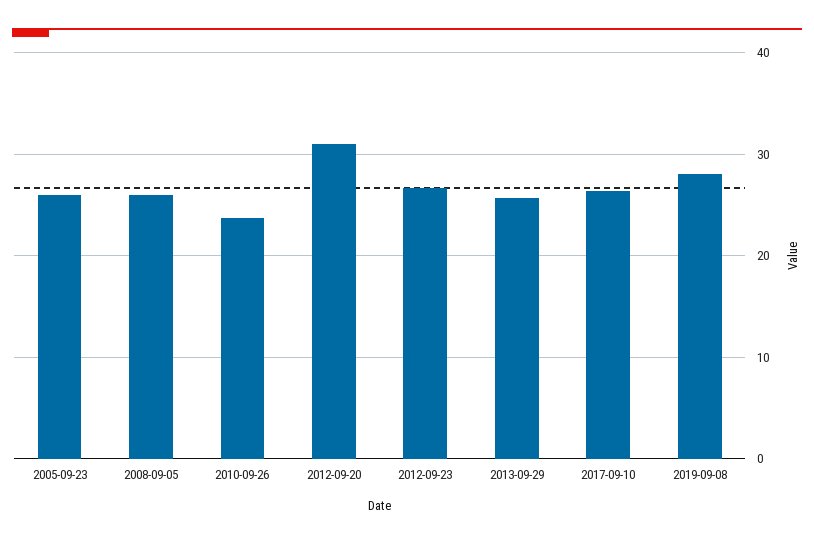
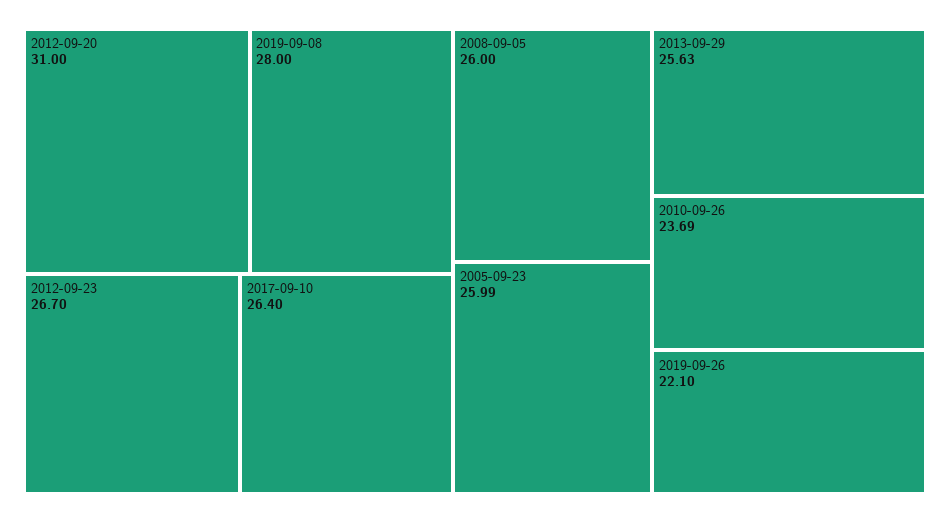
2019-09-26: none -> 22.1

